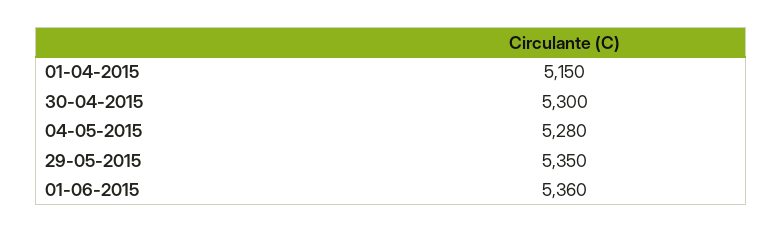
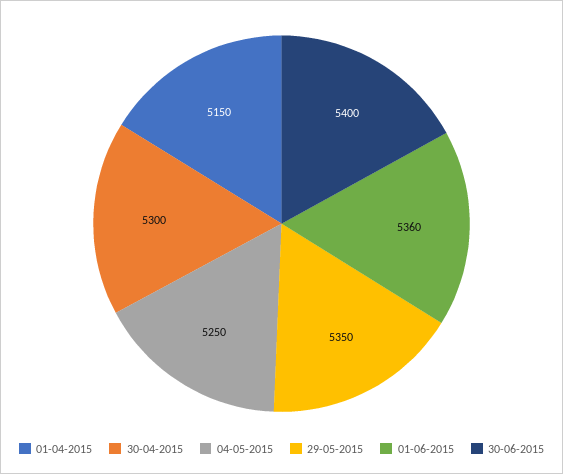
04-05-2015: 5280 -> 5250
30-06-2015: none -> 5400

